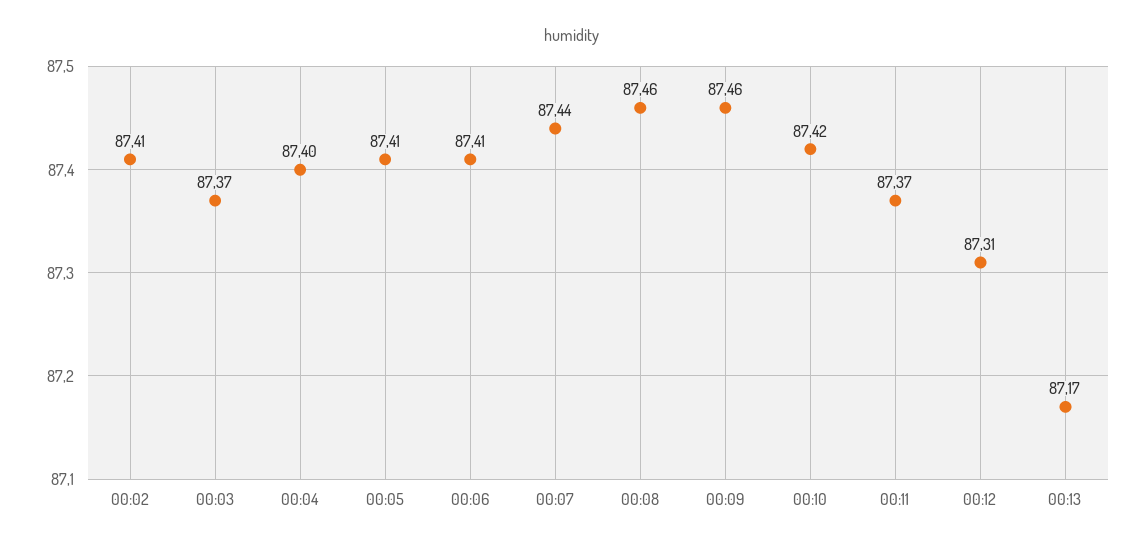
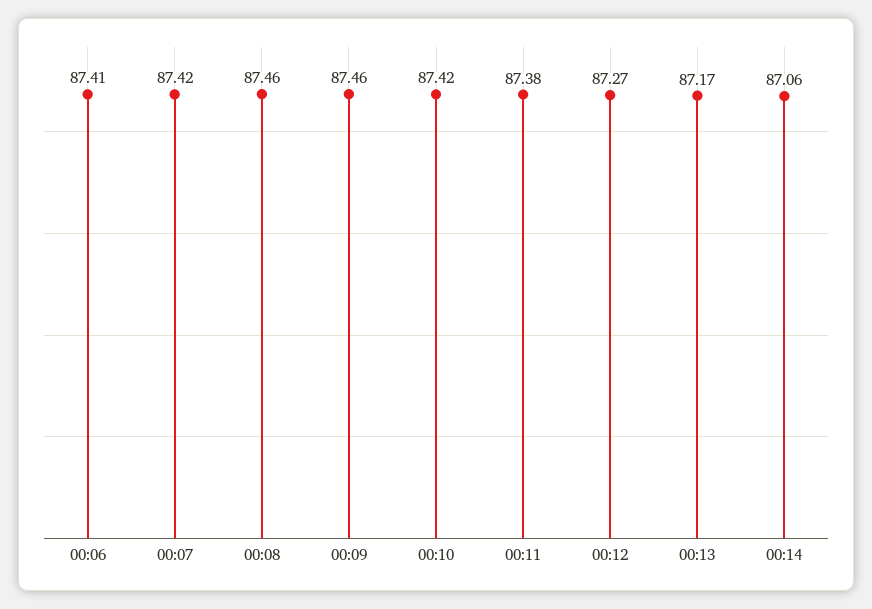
00:02: 87.41 -> none
00:03: 87.37 -> none
00:04: 87.4 -> none
00:05: 87.41 -> none
00:07: 87.44 -> 87.42
00:11: 87.37 -> 87.38
00:12: 87.31 -> 87.27
00:14: none -> 87.06

